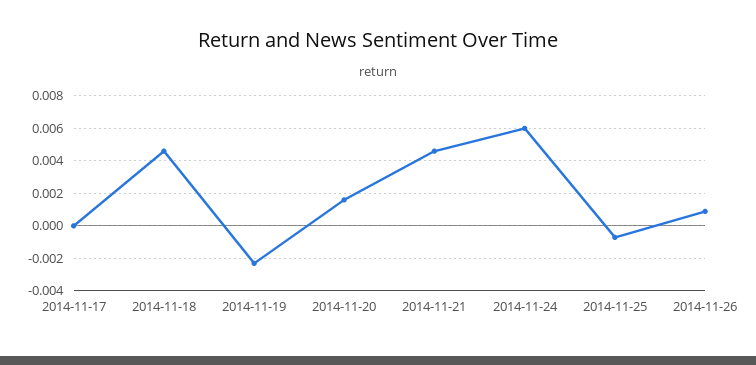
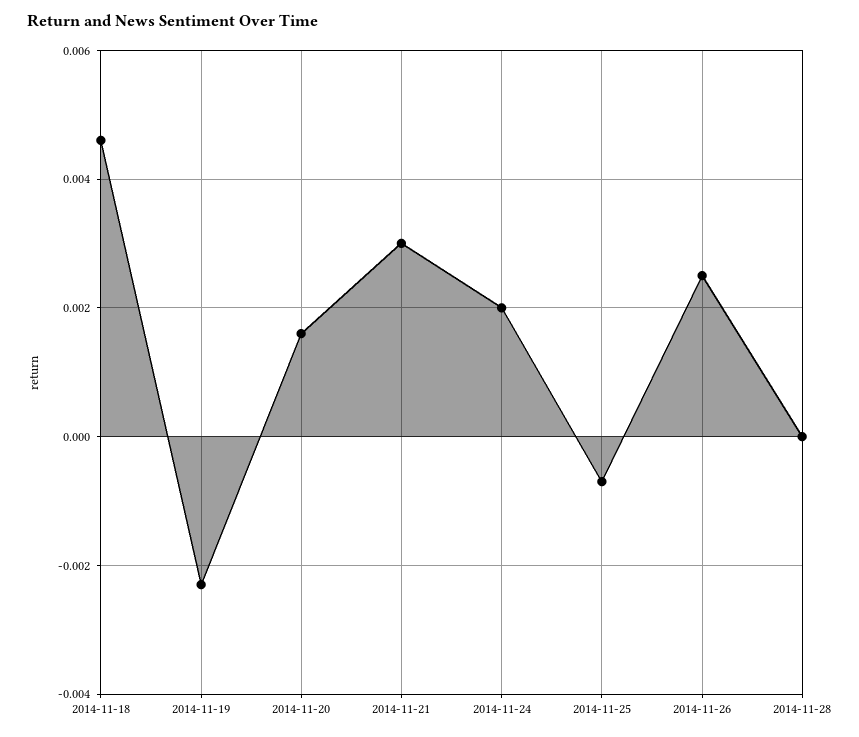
2014-11-17: 0 -> none
2014-11-21: 0.0045 -> 0.003
2014-11-24: 0.006 -> 0.002
2014-11-26: 0.001 -> 0.0025
2014-11-28: none -> 0

